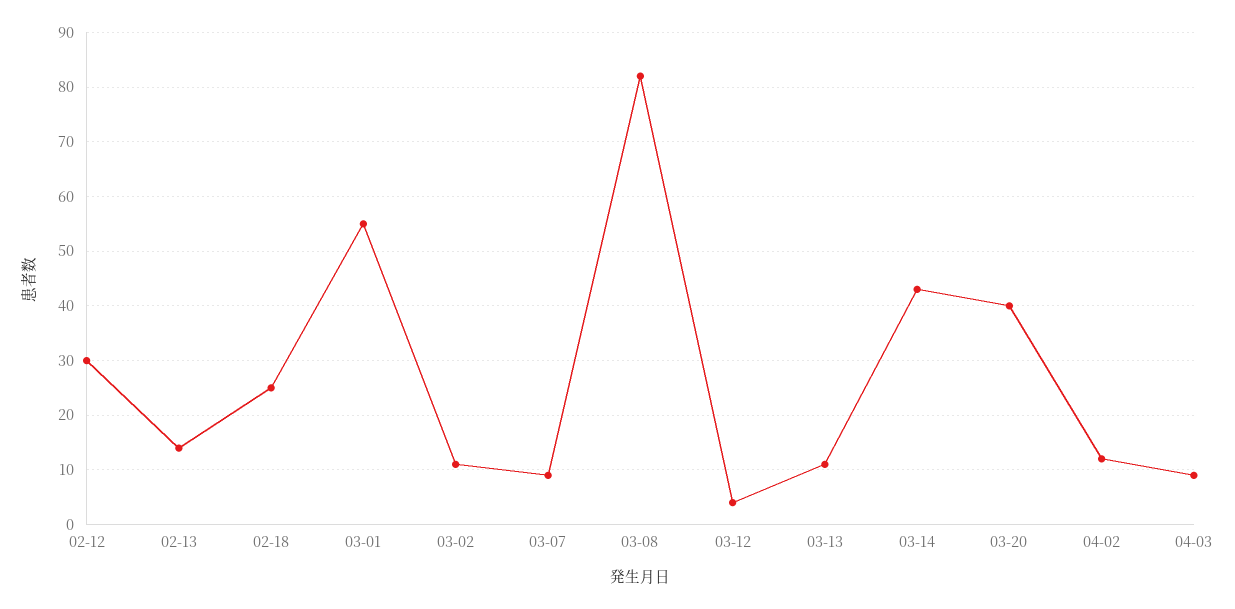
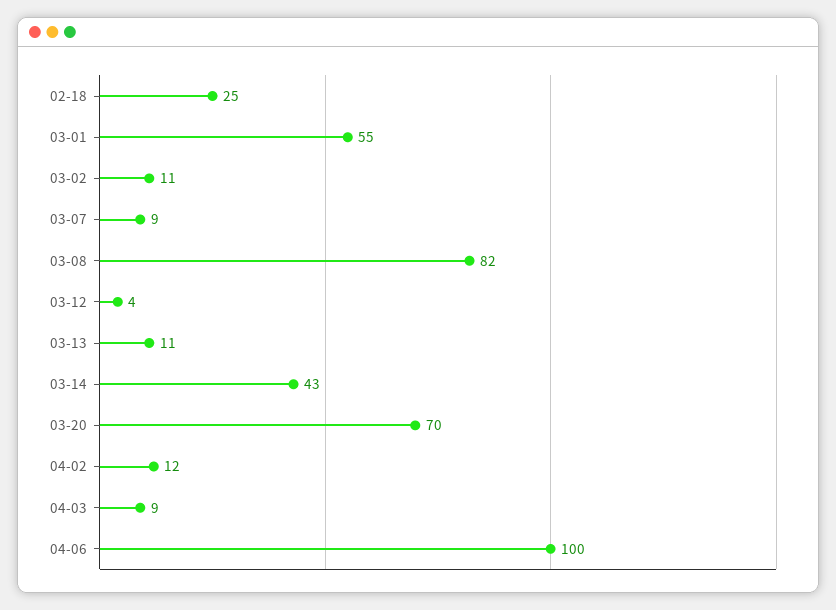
02-12: 30 -> none
02-13: 15 -> none
03-20: 40 -> 70
04-06: none -> 100

